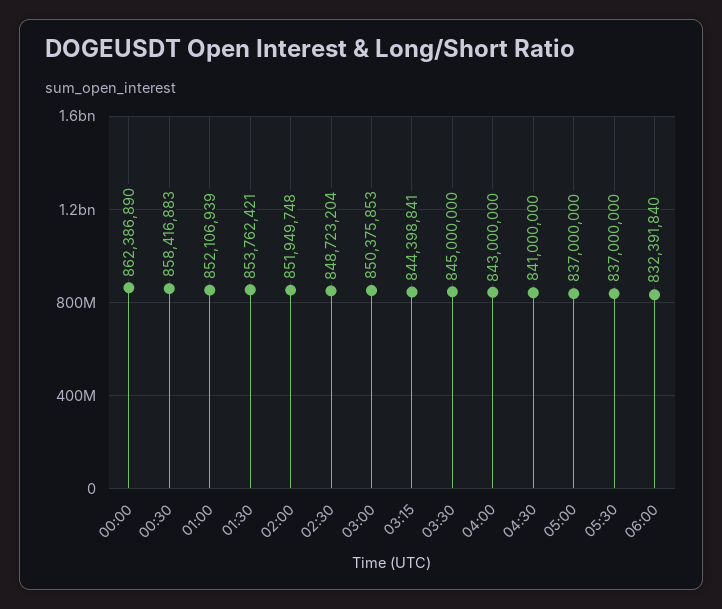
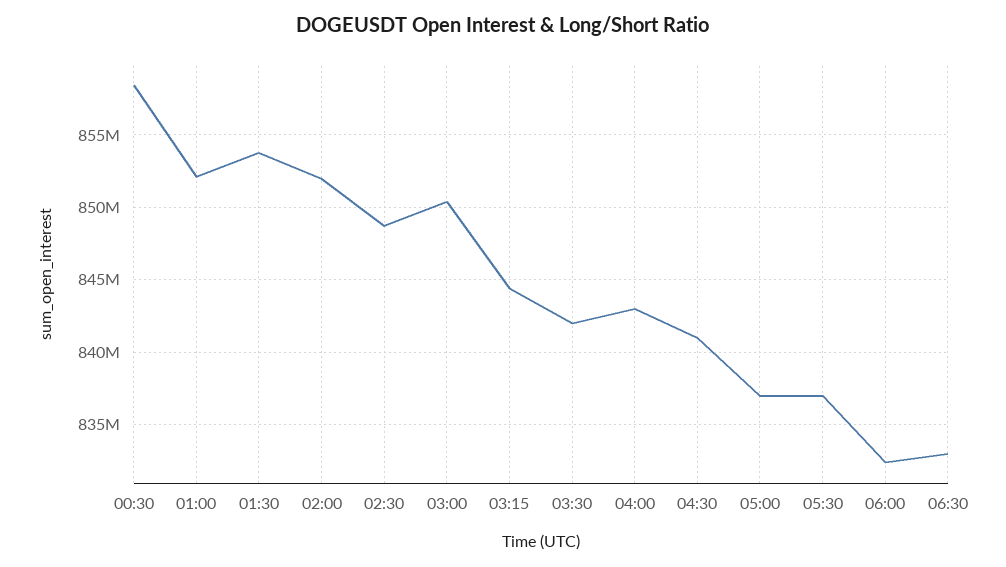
00:00: 862386890 -> none
03:30: 845000000 -> 842000000
06:30: none -> 833000000

